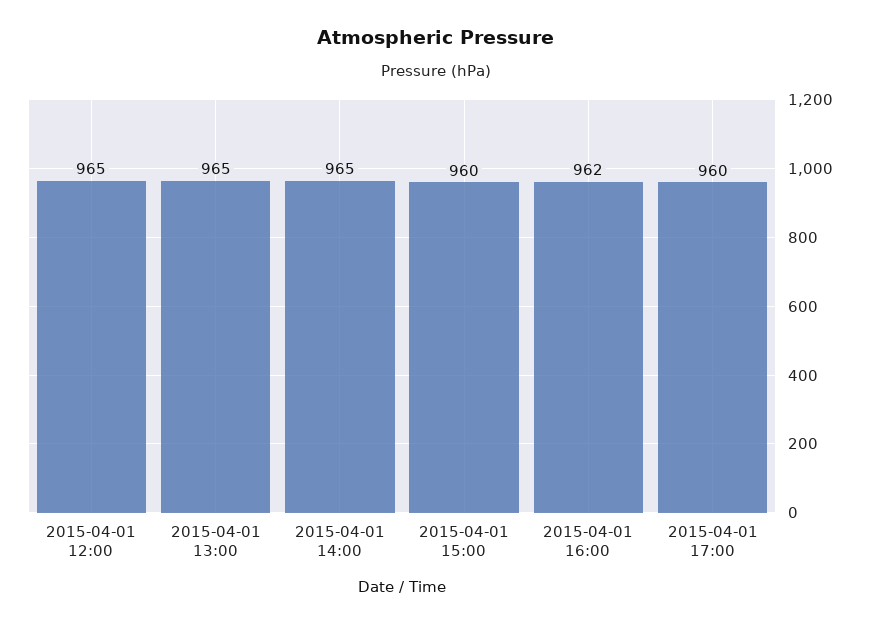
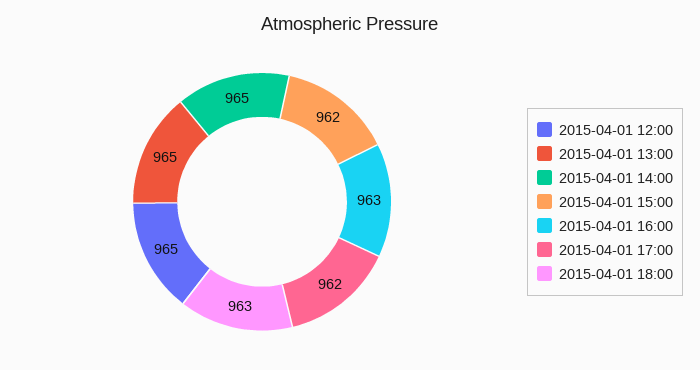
2015-04-01 15:00: 960 -> 962
2015-04-01 16:00: 962 -> 963
2015-04-01 17:00: 960 -> 962
2015-04-01 18:00: none -> 963

